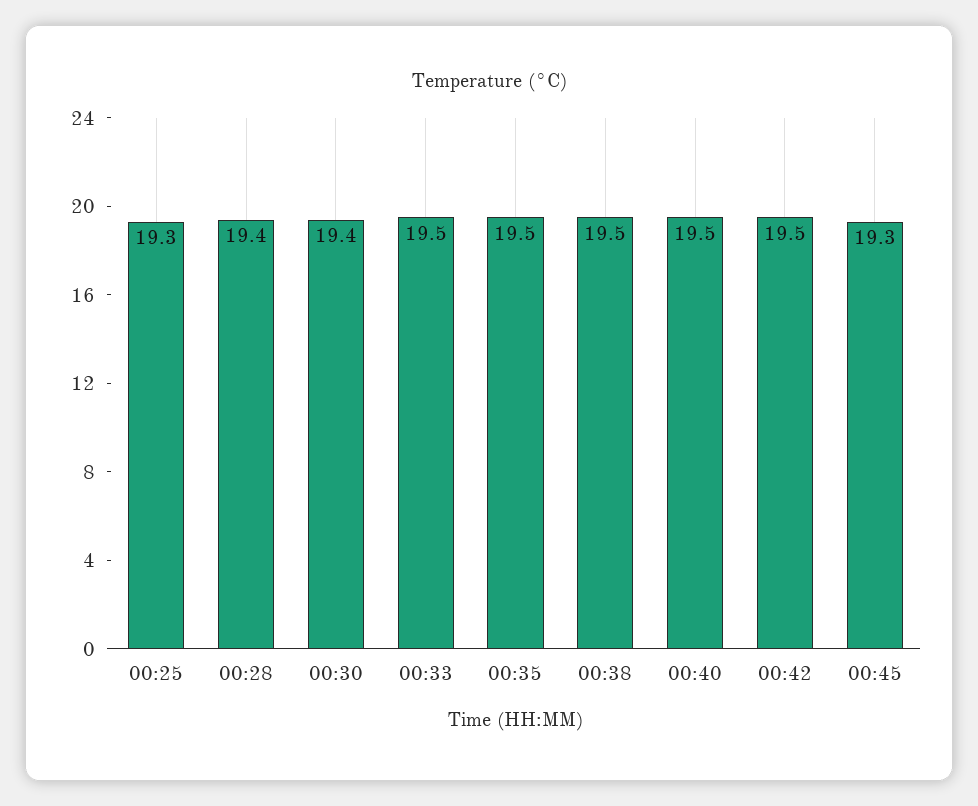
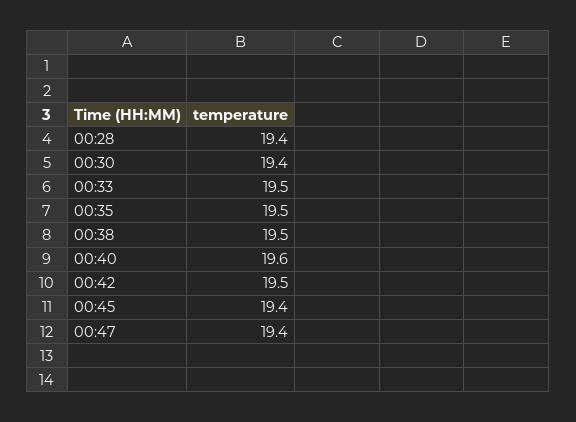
00:25: 19.3 -> none
00:40: 19.5 -> 19.6
00:45: 19.3 -> 19.4
00:47: none -> 19.4

